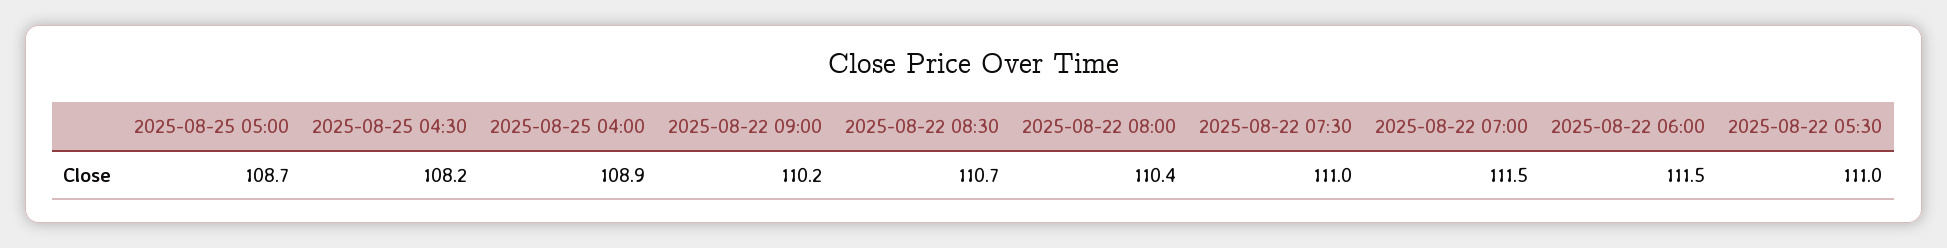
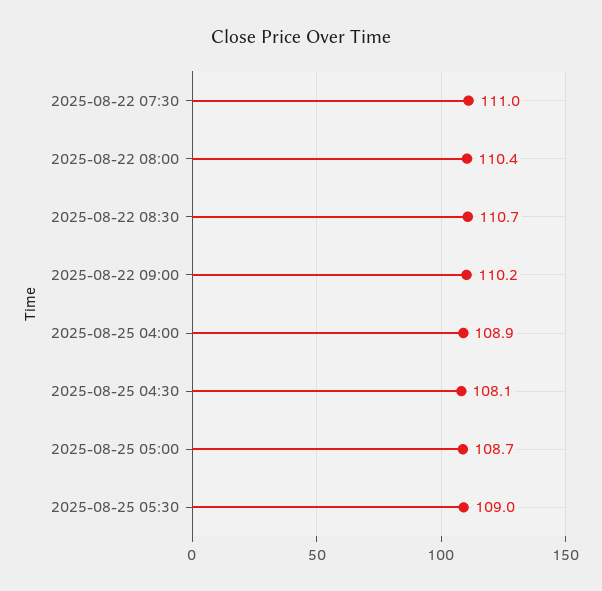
2025-08-25 04:30: 108.2 -> 108.1
2025-08-22 07:00: 111.5 -> none
2025-08-22 06:00: 111.5 -> none
2025-08-22 05:30: 111 -> none
2025-08-25 05:30: none -> 109

